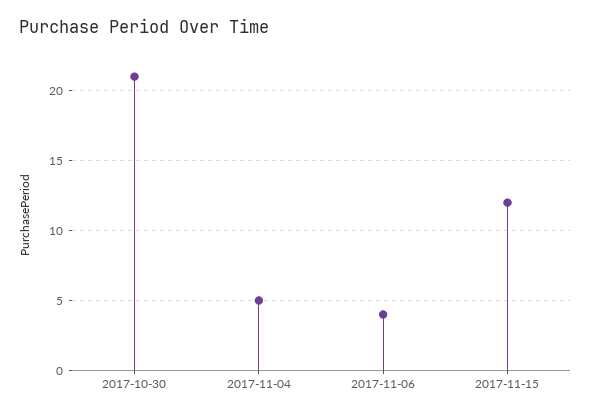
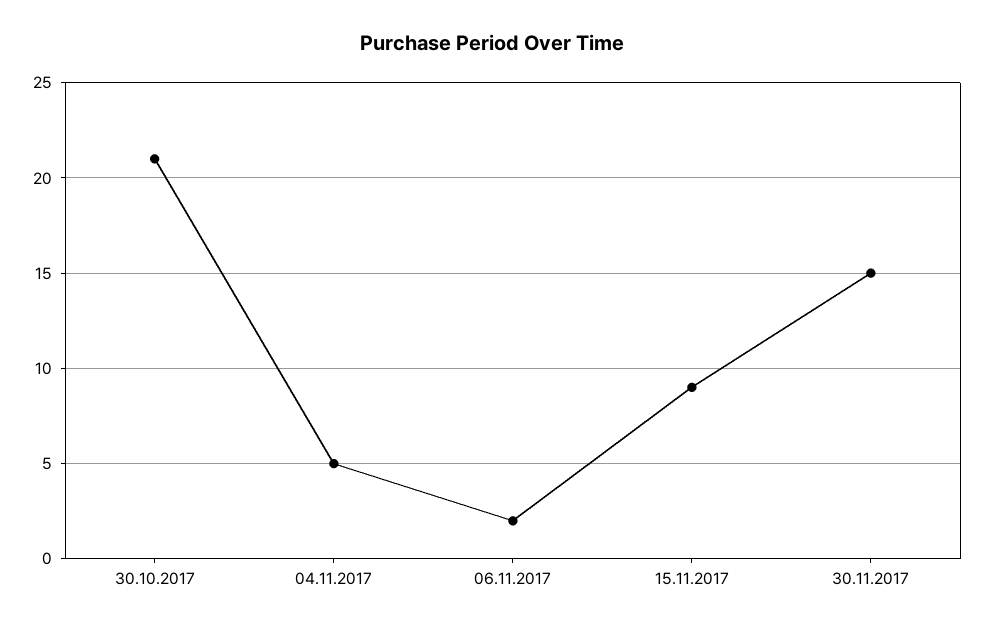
2017-11-06: 4 -> 2
2017-11-15: 12 -> 9
30.11.2017: none -> 15

